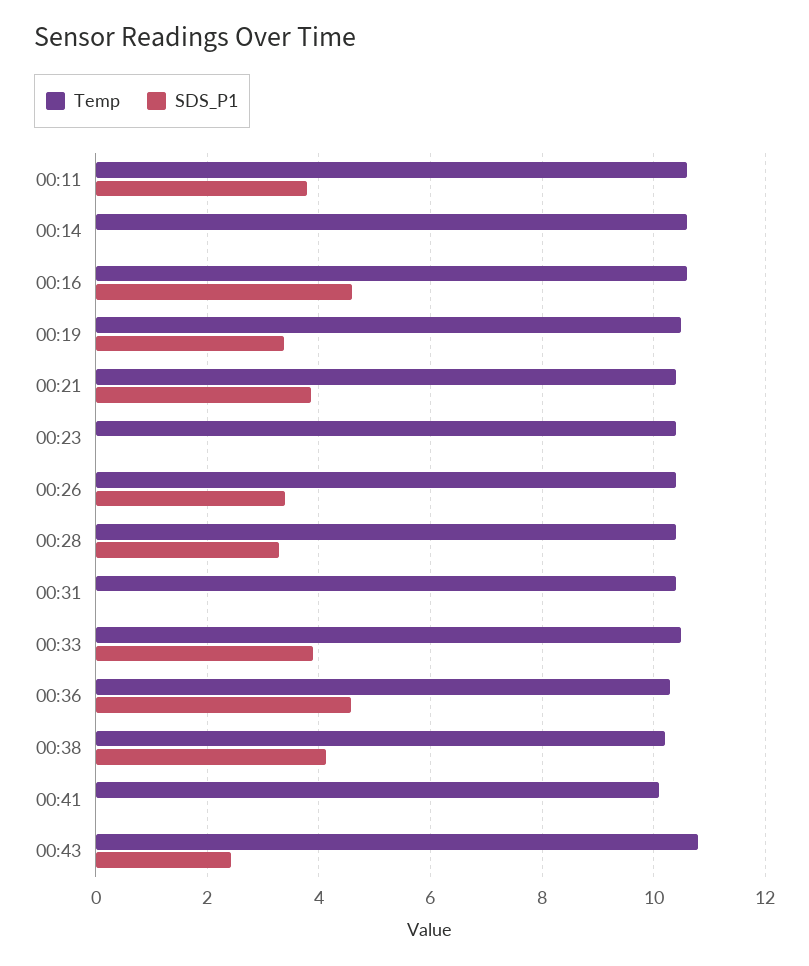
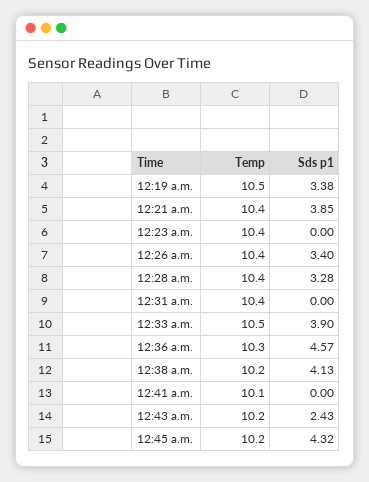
Temp, 00:11: 10.6 -> none
SDS_P1, 00:11: 3.8 -> none
Temp, 00:14: 10.6 -> none
SDS_P1, 00:14: 0 -> none
Temp, 00:16: 10.6 -> none
SDS_P1, 00:16: 4.6 -> none
Temp, 00:43: 10.8 -> 10.2
Temp, 12:45 a.m.: none -> 10.2
SDS_P1, 12:45 a.m.: none -> 4.32

